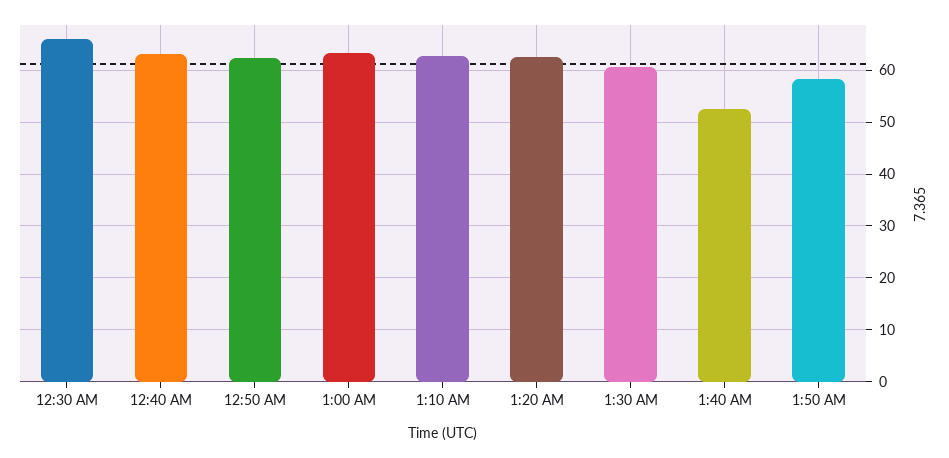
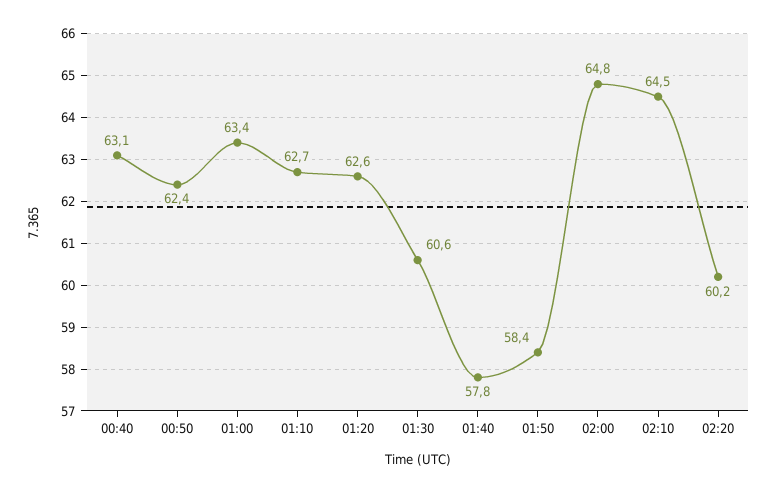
12:30 AM: 66 -> none
1:40 AM: 52 -> 57.8
02:00: none -> 64.8
02:10: none -> 64.5
02:20: none -> 60.2

